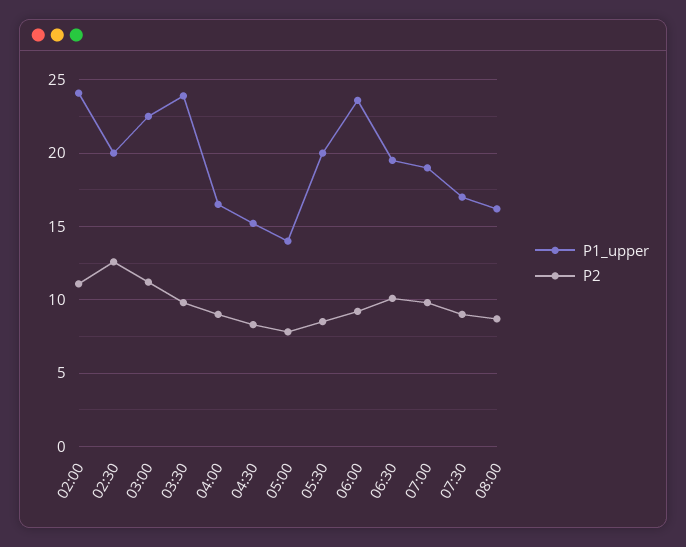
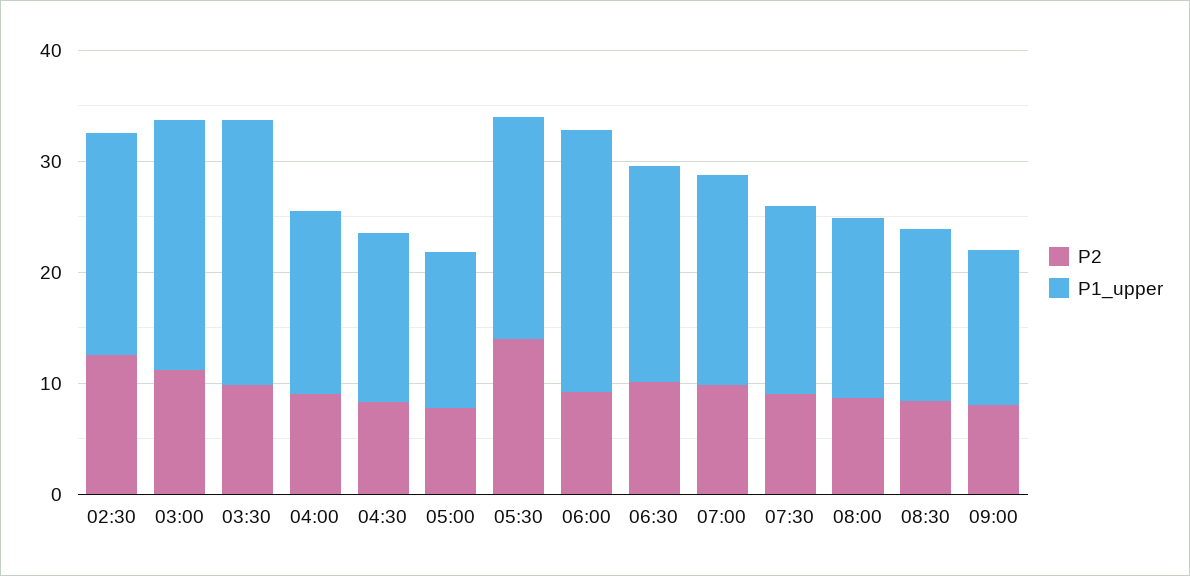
P1_upper, 02:00: 24 -> none
P2, 02:00: 11 -> none
P2, 05:30: 8.5 -> 14
P2, 08:30: none -> 8
P1_upper, 08:30: none -> 16
P2, 09:00: none -> 8
P1_upper, 09:00: none -> 14

